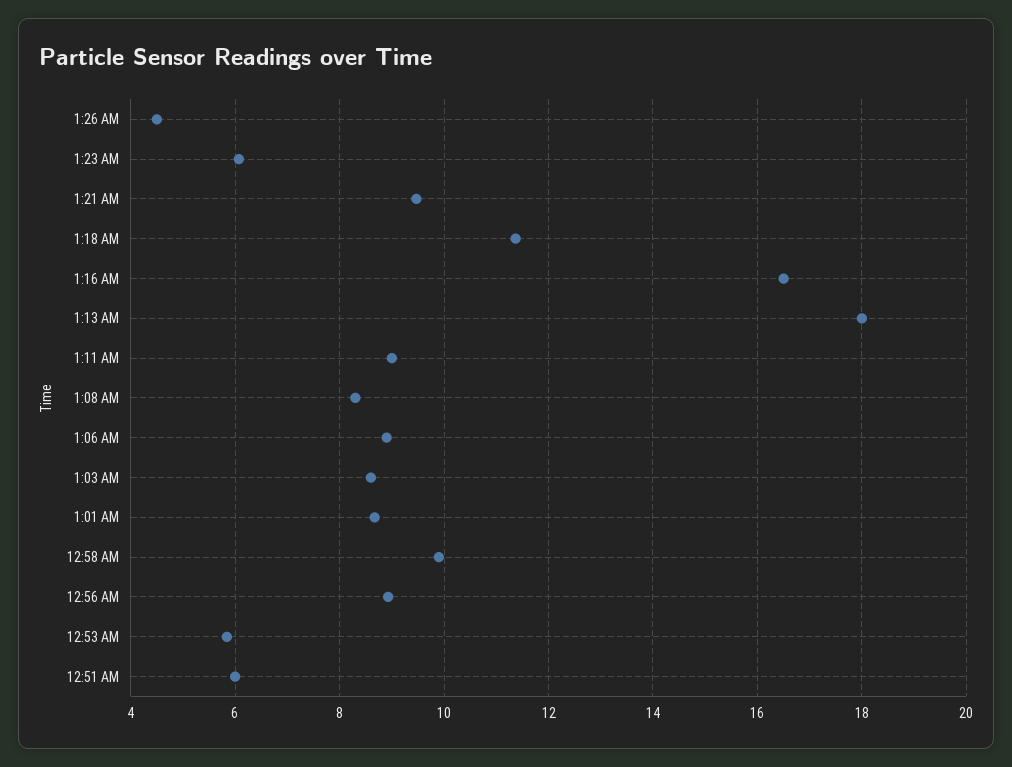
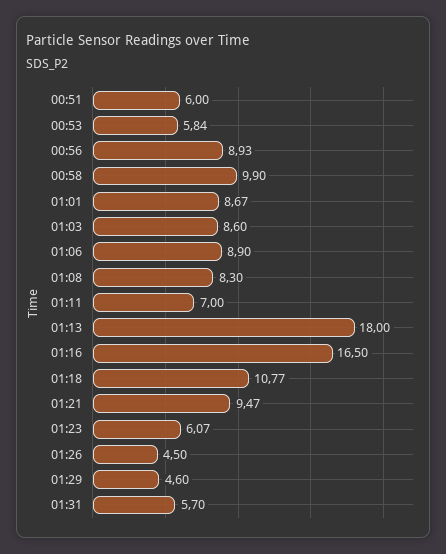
1:18 AM: 11.4 -> 10.77
1:11 AM: 9 -> 7
01:29: none -> 4.6
01:31: none -> 5.7

